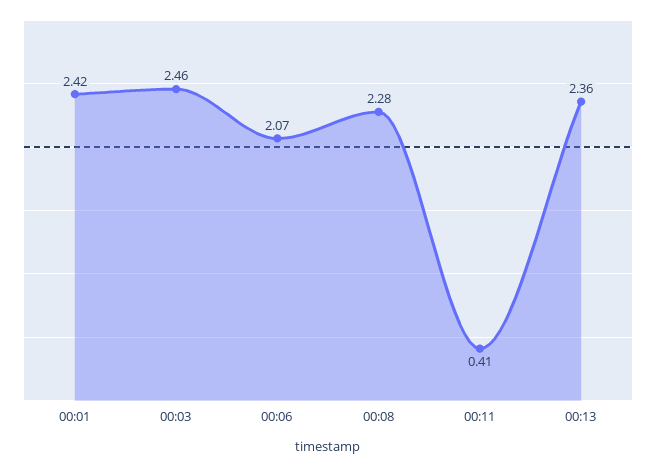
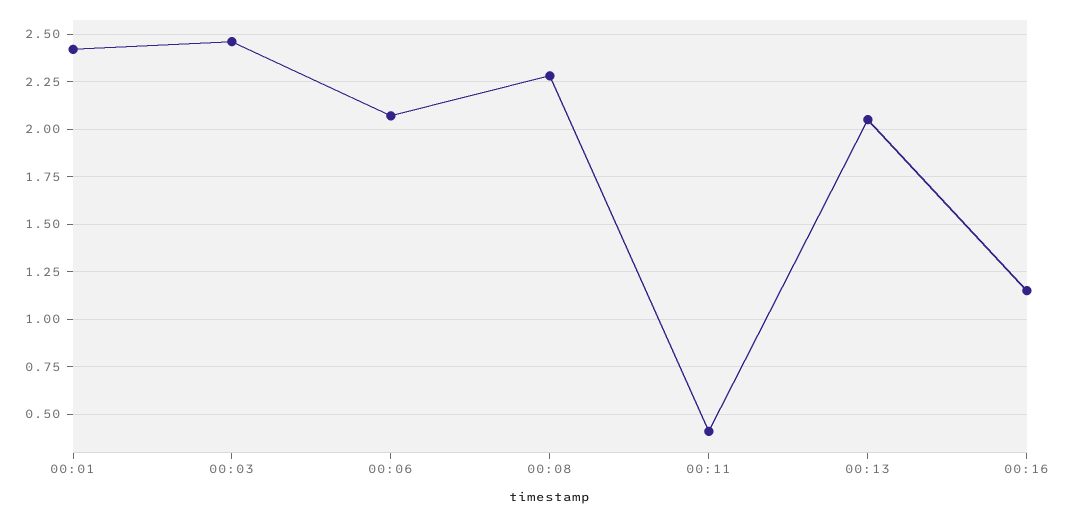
00:13: 2.36 -> 2.05
00:16: none -> 1.15

